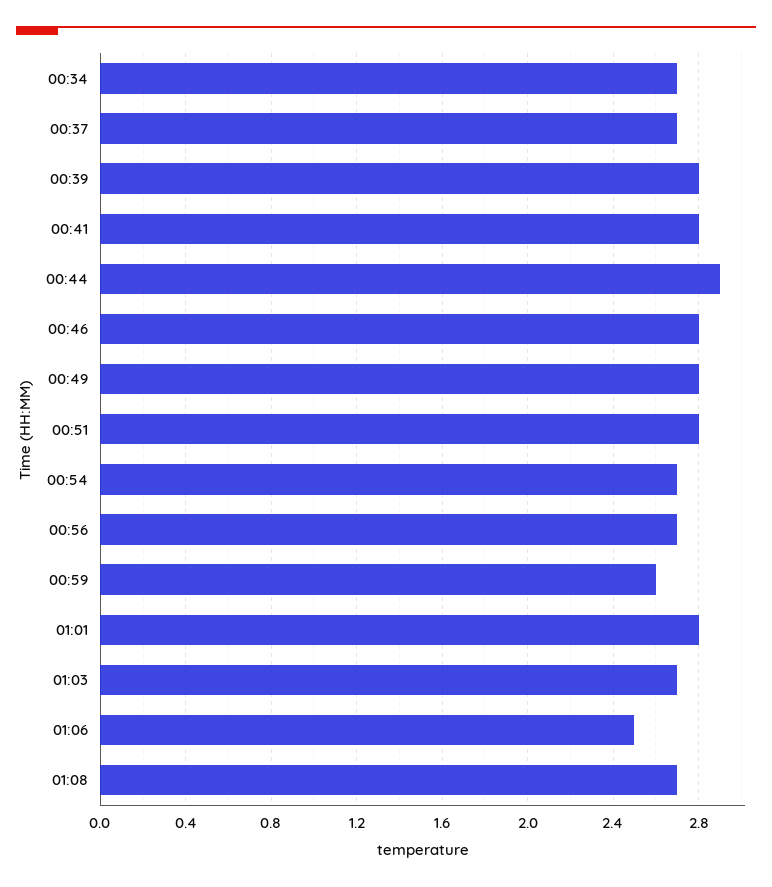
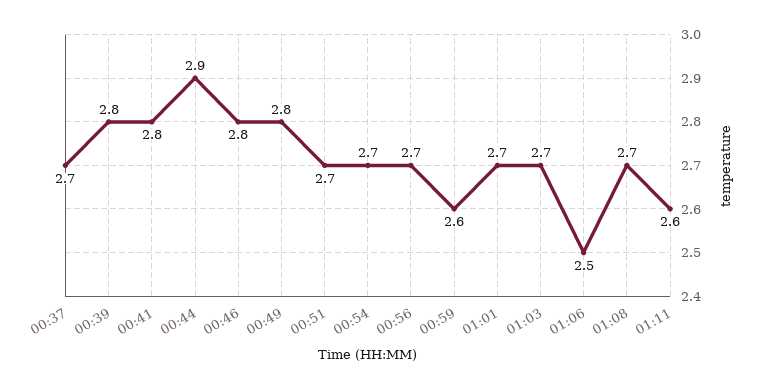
00:34: 2.7 -> none
00:51: 2.8 -> 2.7
01:01: 2.8 -> 2.7
01:11: none -> 2.6

